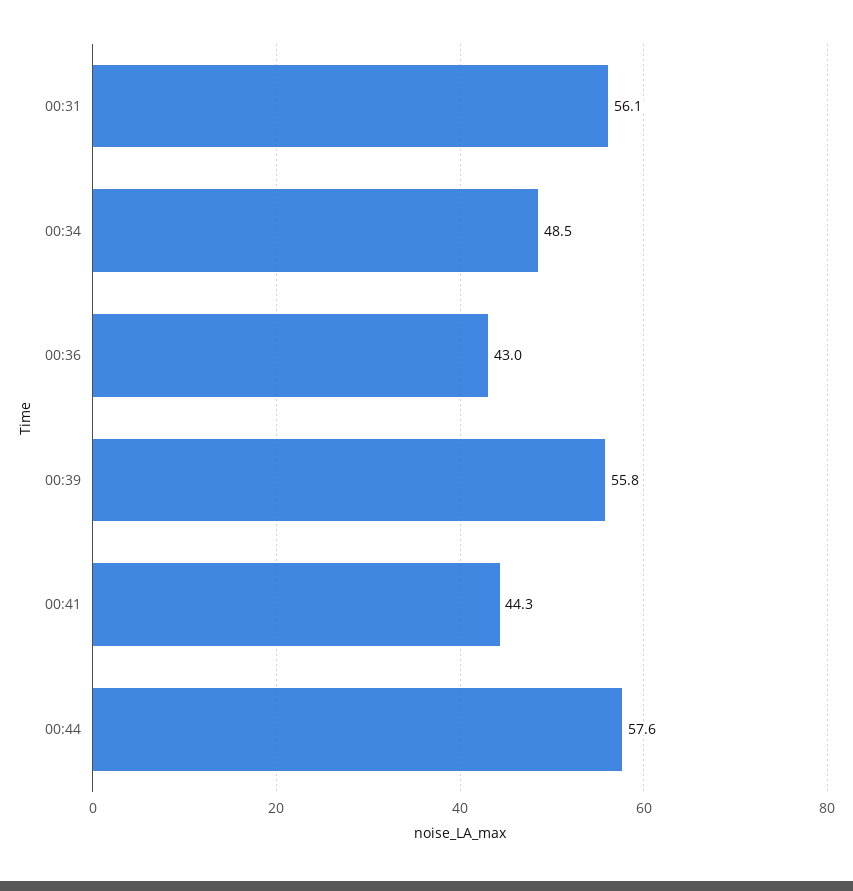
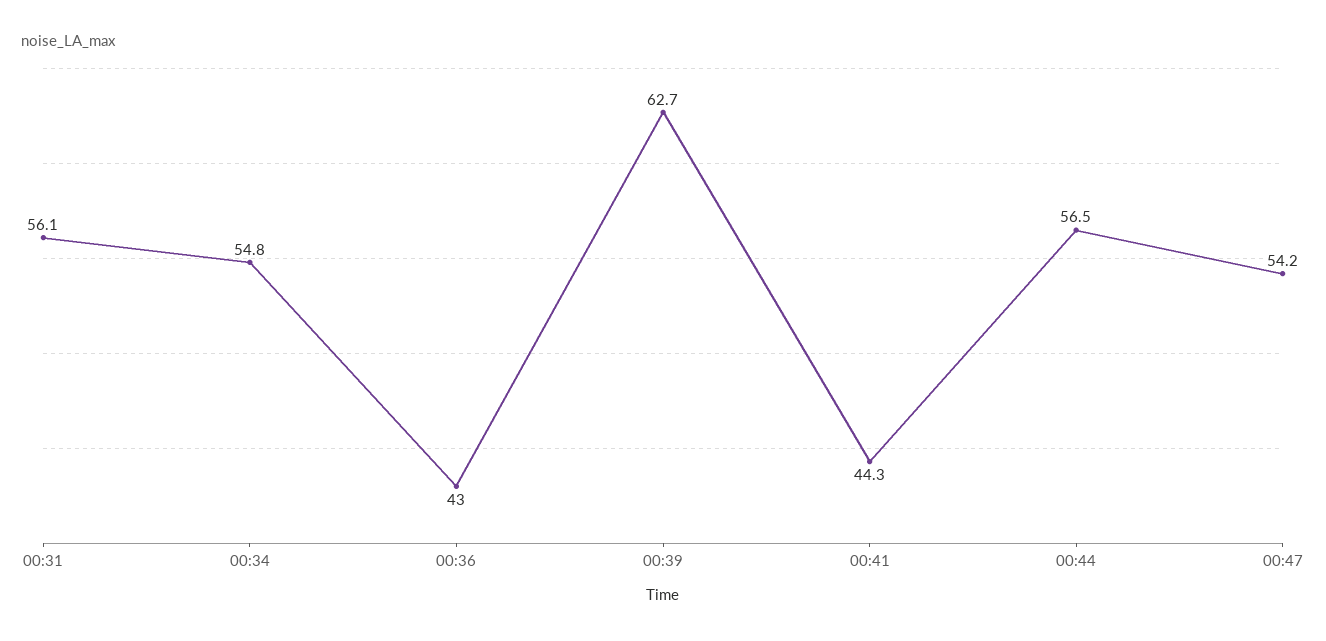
00:34: 48.5 -> 54.8
00:39: 55.8 -> 62.7
00:44: 57.6 -> 56.5
00:47: none -> 54.2

